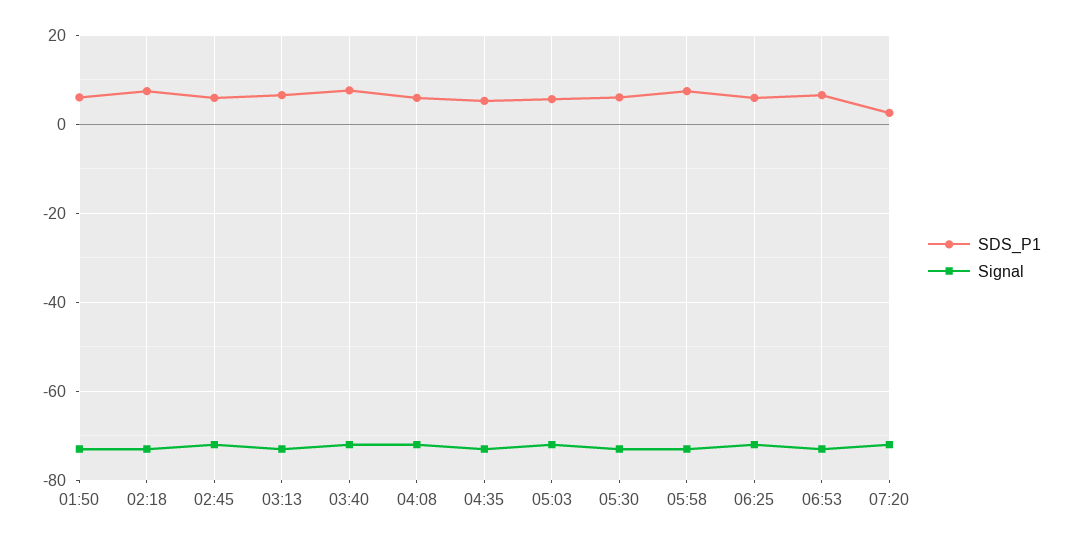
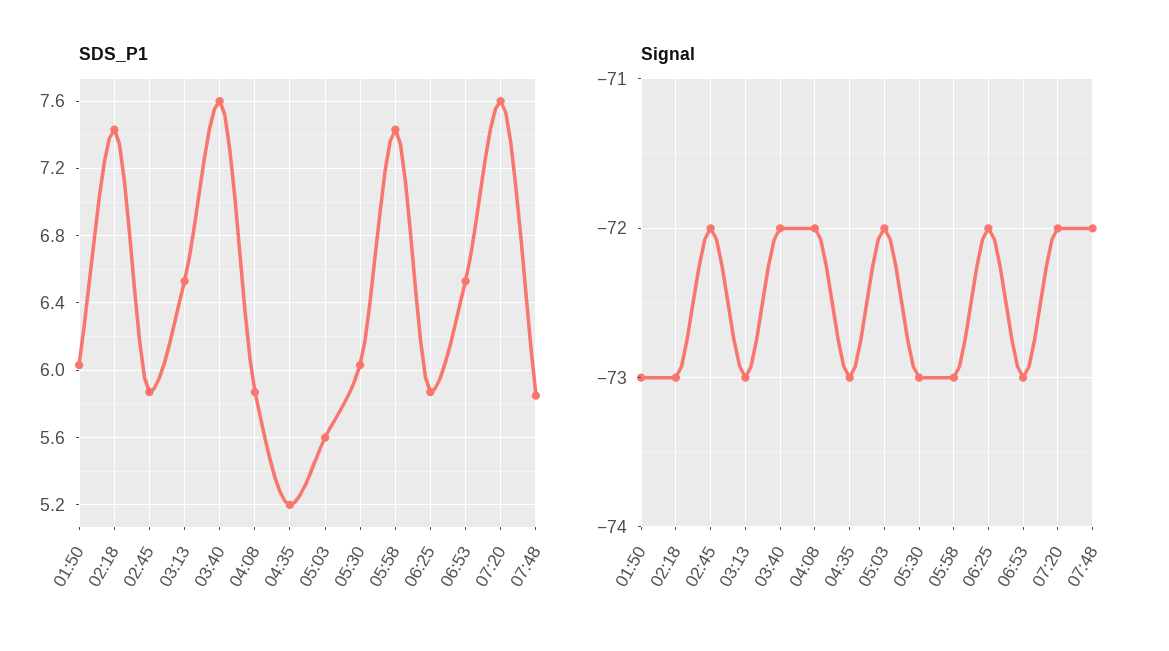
SDS_P1, 07:20: 2 -> 7.6
SDS_P1, 07:48: none -> 5.85
Signal, 07:48: none -> -72

